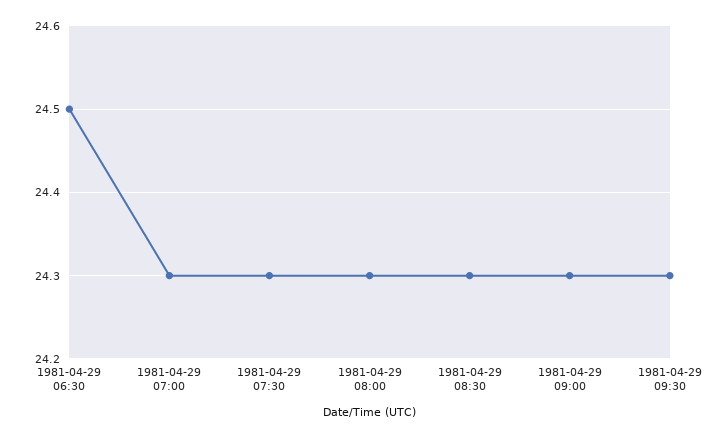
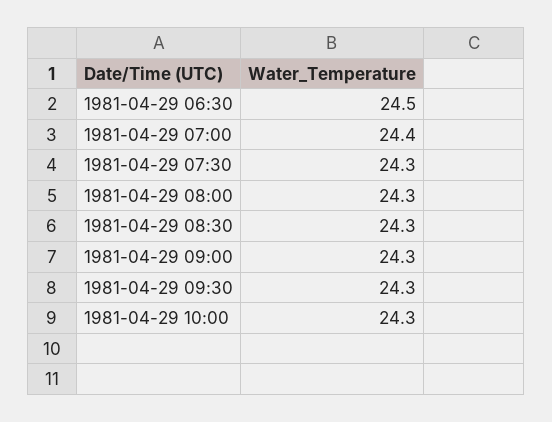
1981-04-29 07:00: 24.3 -> 24.4
1981-04-29 10:00: none -> 24.3

